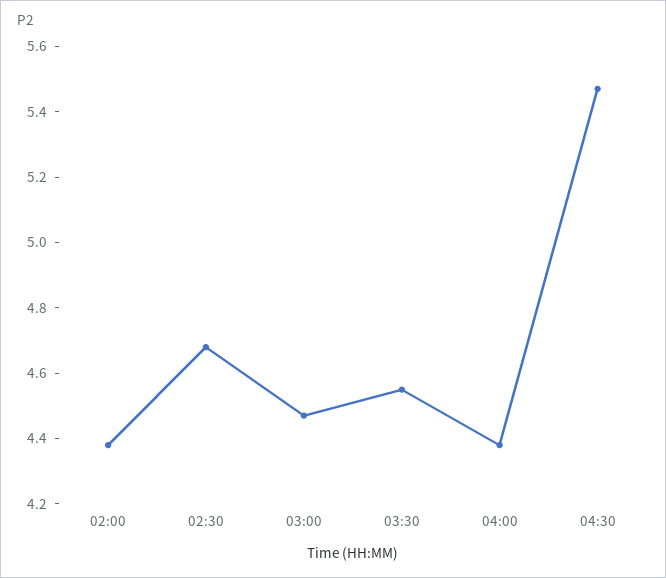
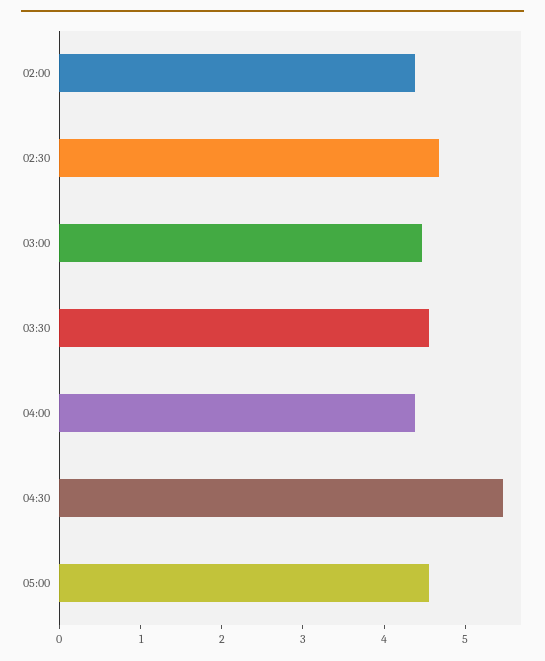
05:00: none -> 4.6

